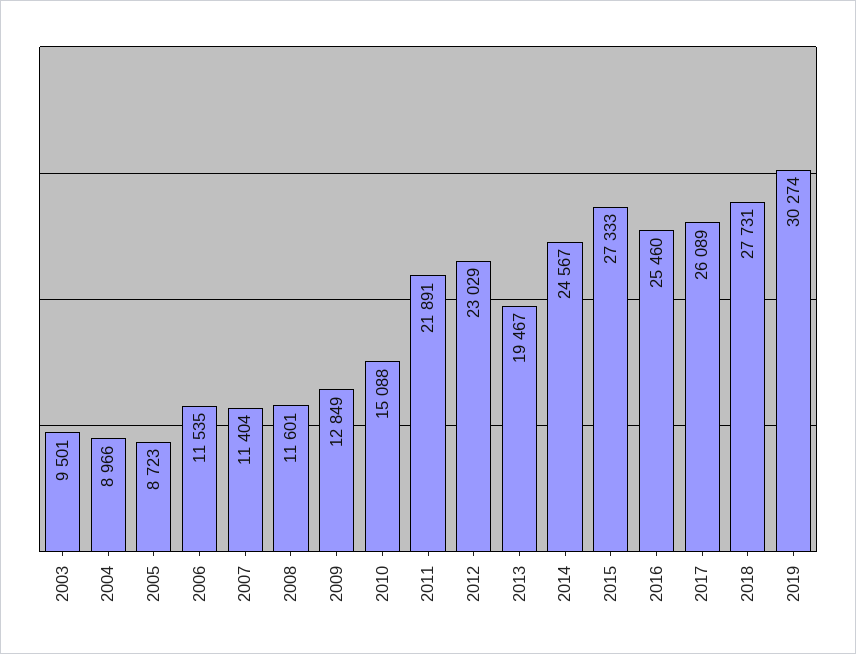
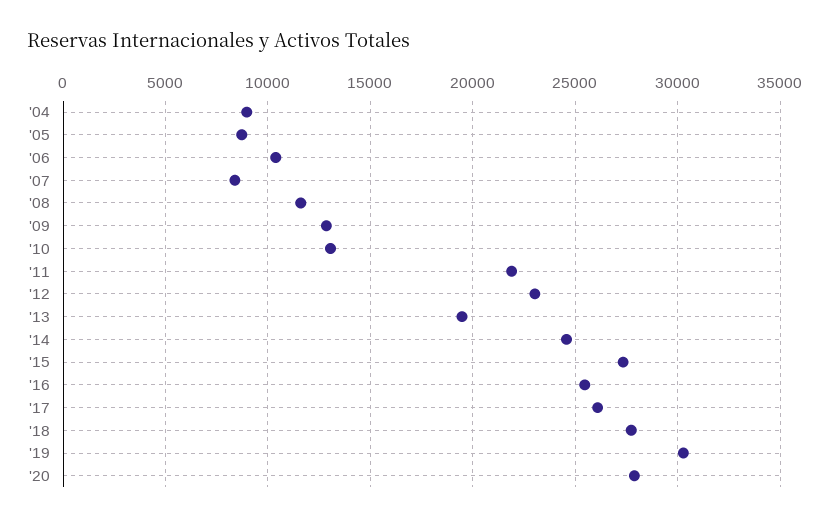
2003: 9501 -> none
2006: 11535 -> 10500
2007: 11404 -> 8500
2010: 15088 -> 13000
'20: none -> 28000

